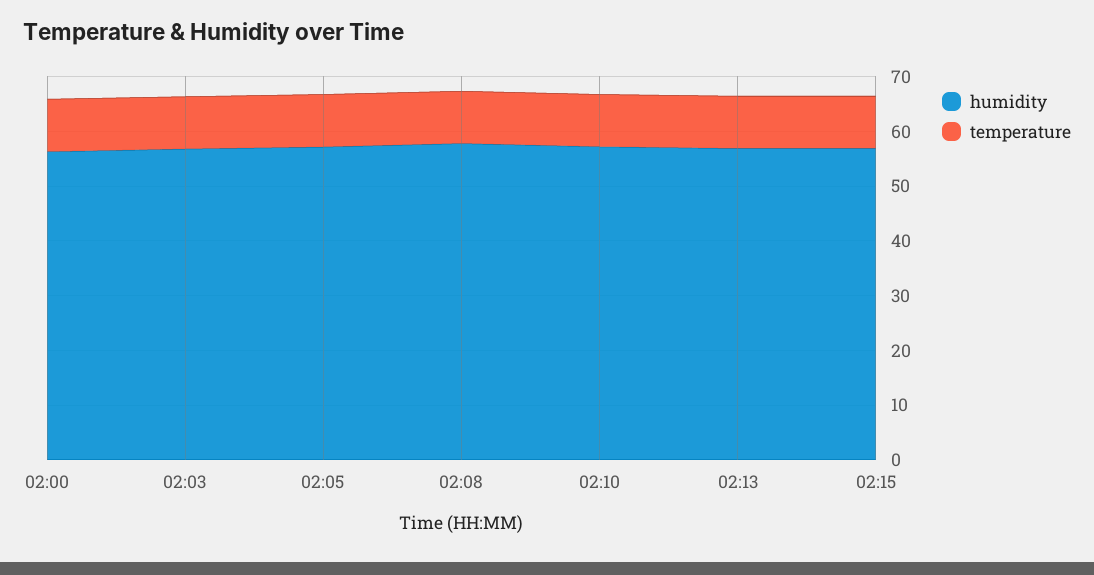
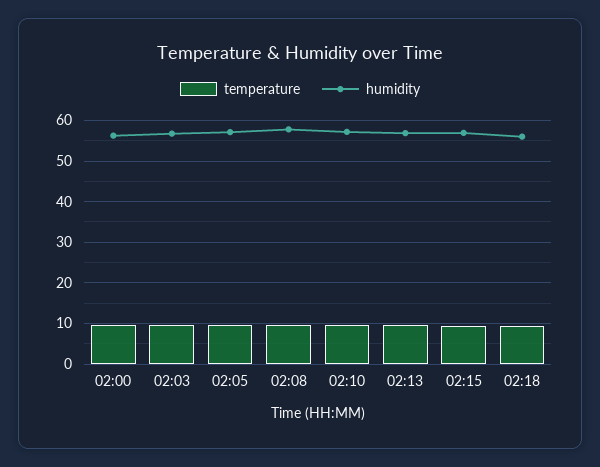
temperature, 02:18: none -> 10
humidity, 02:18: none -> 56

